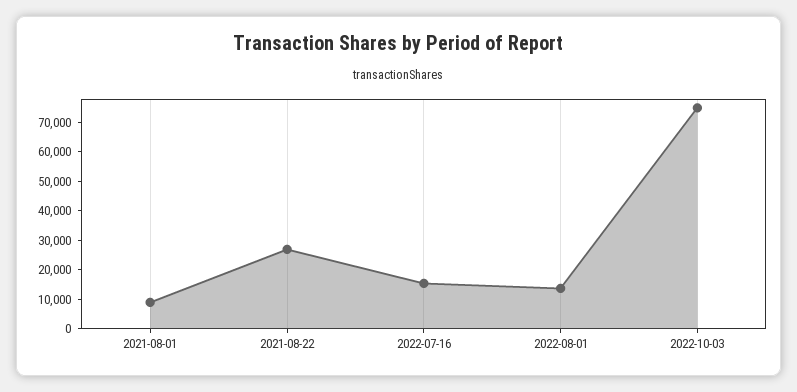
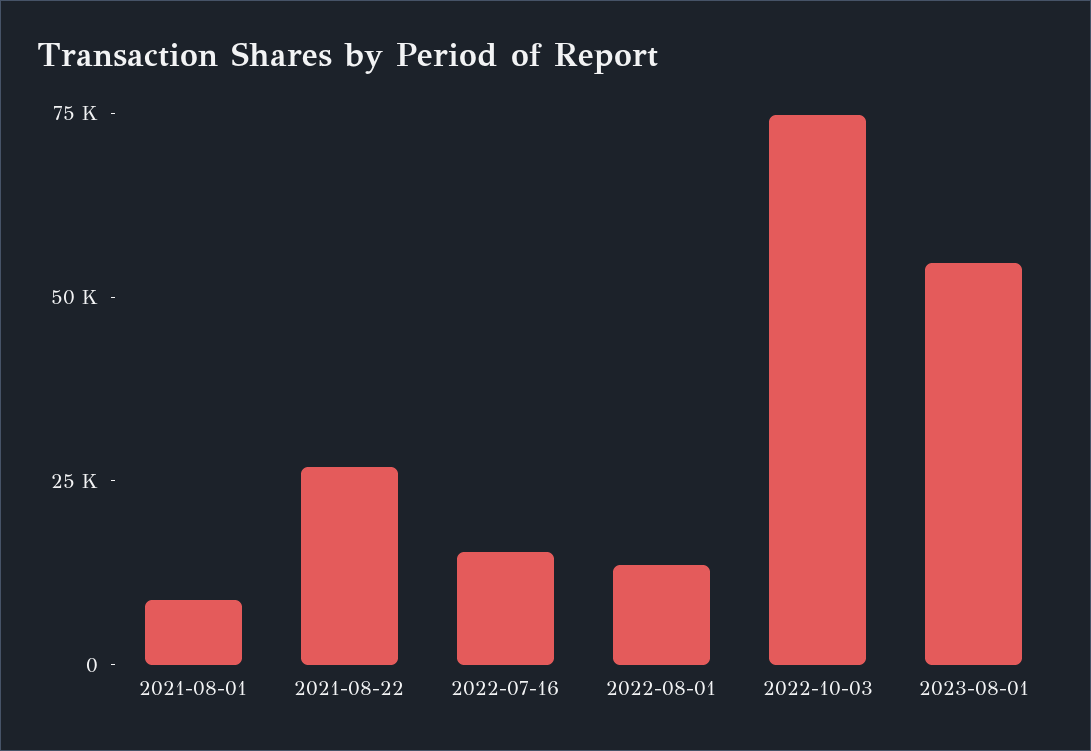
2023-08-01: none -> 55000

